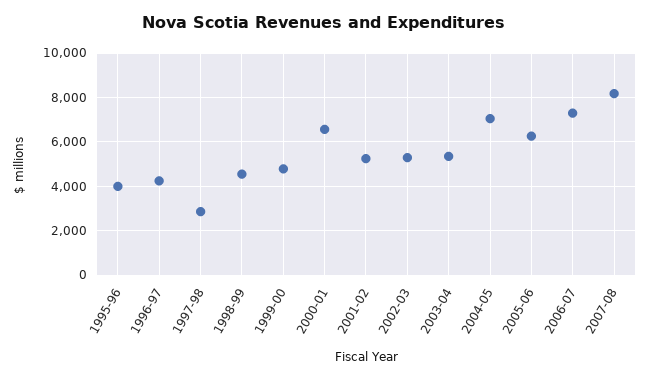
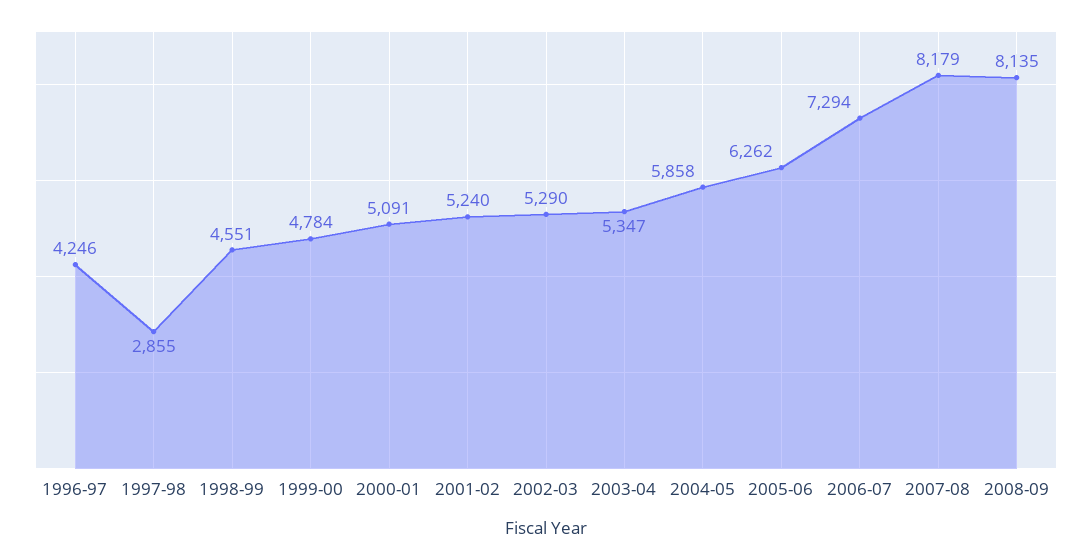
1995-96: 4000 -> none
2000-01: 6500 -> 5091
2004-05: 7000 -> 5858
2008-09: none -> 8135

